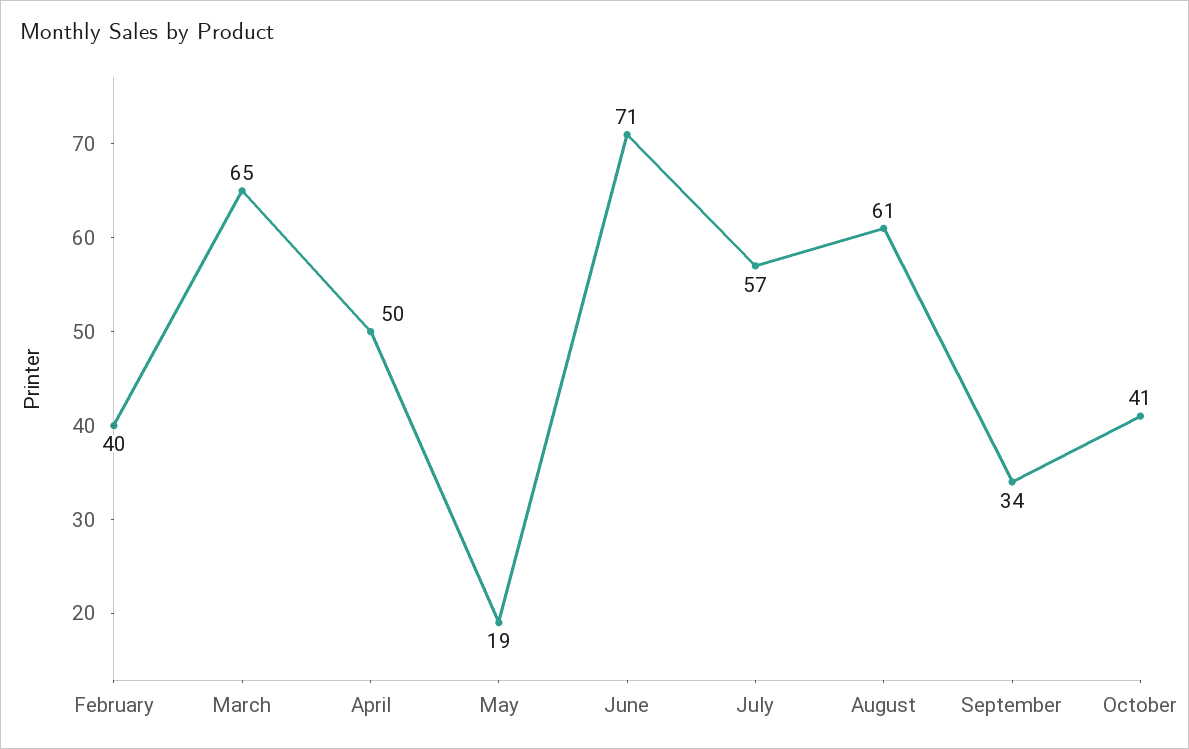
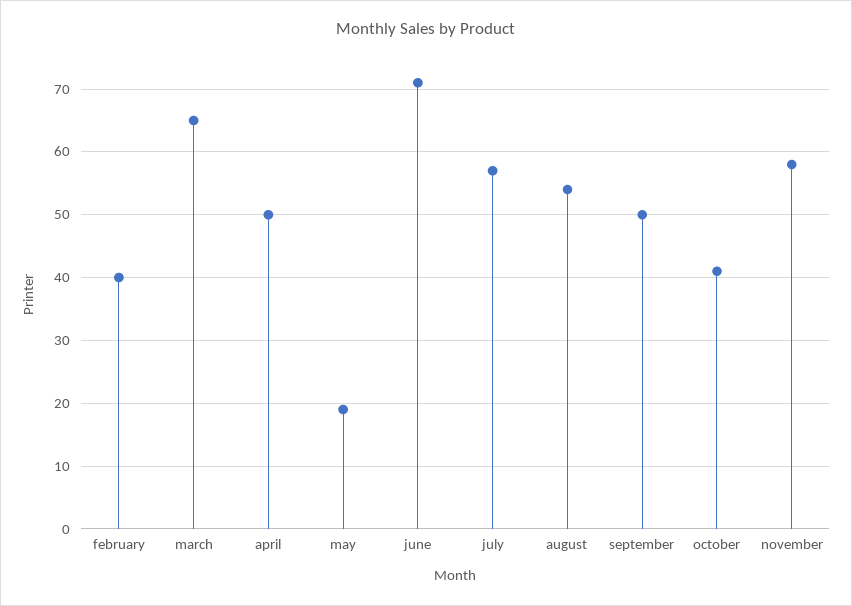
August: 61 -> 54
September: 34 -> 50
november: none -> 58

